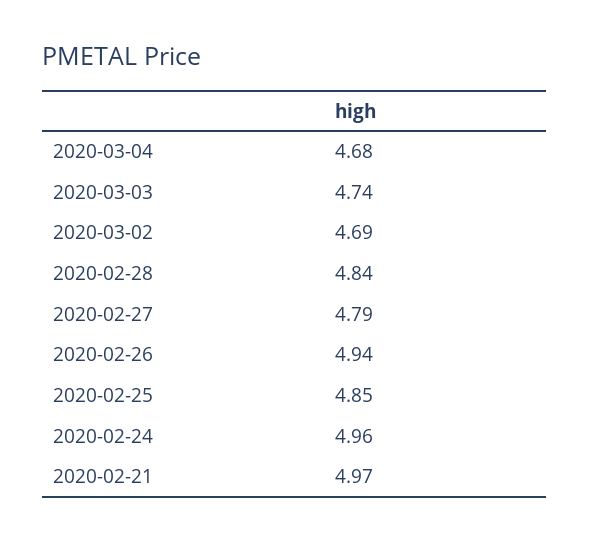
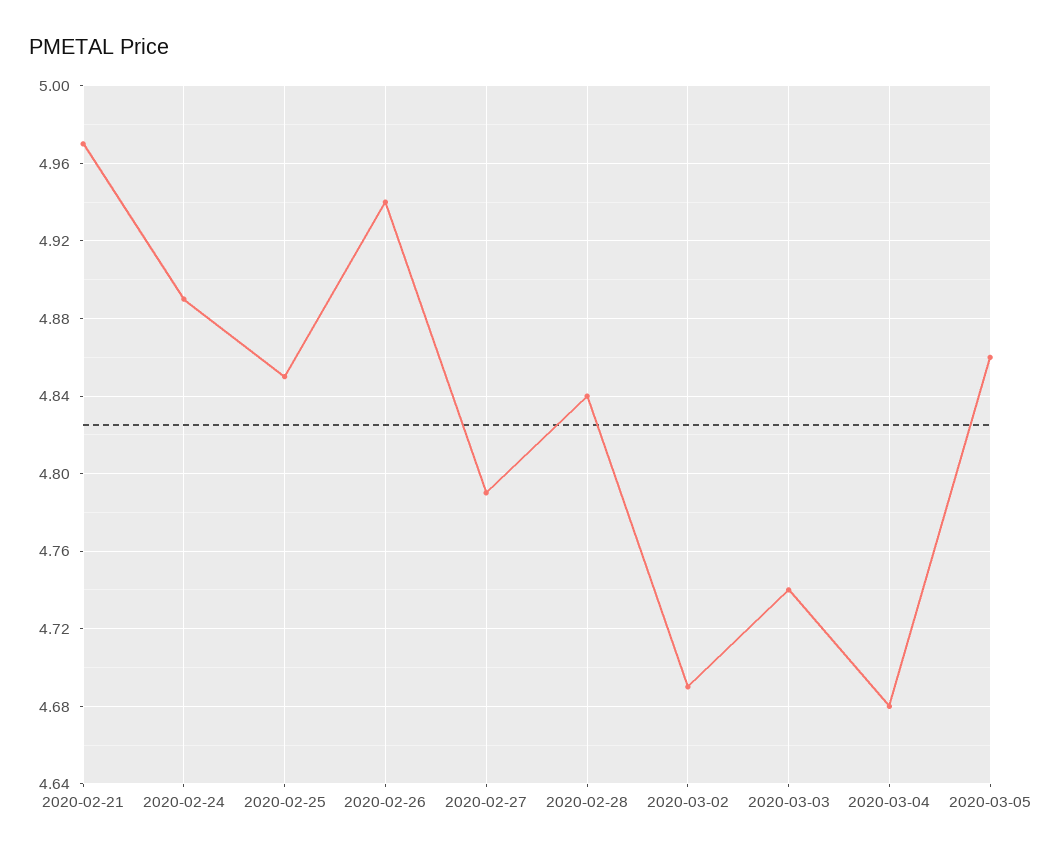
2020-02-24: 4.96 -> 4.89
2020-03-05: none -> 4.86

